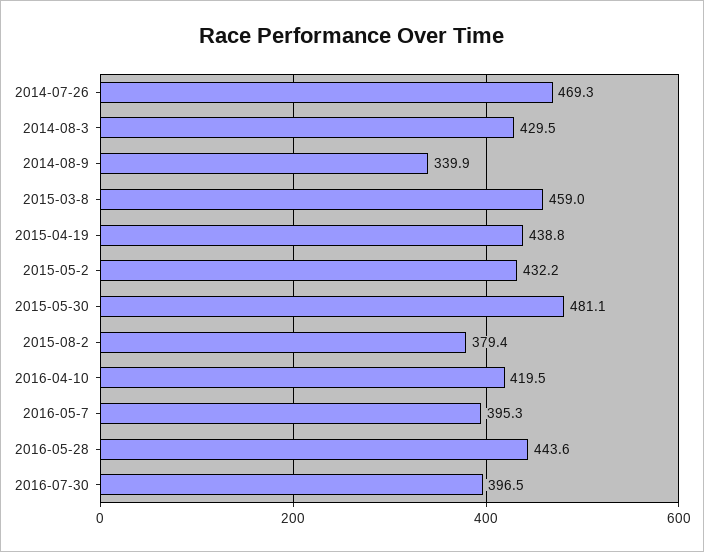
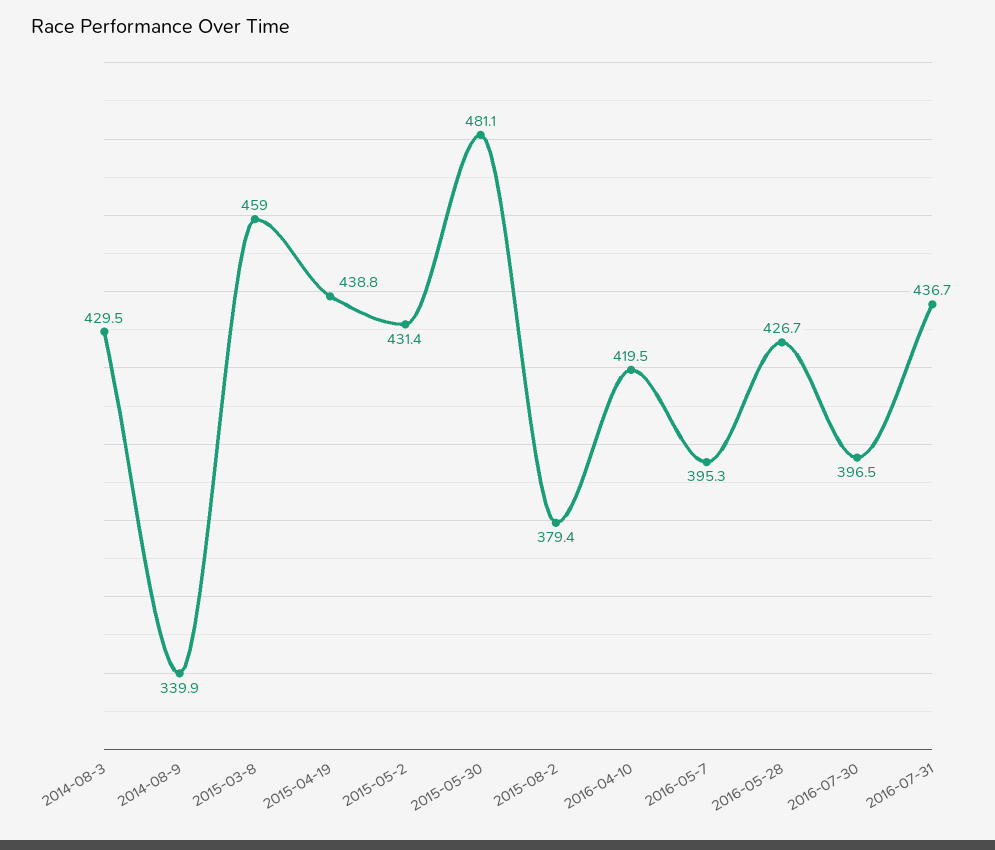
2014-07-26: 469.3 -> none
2015-05-2: 432.2 -> 431.4
2016-05-28: 443.6 -> 426.7
2016-07-31: none -> 436.7

